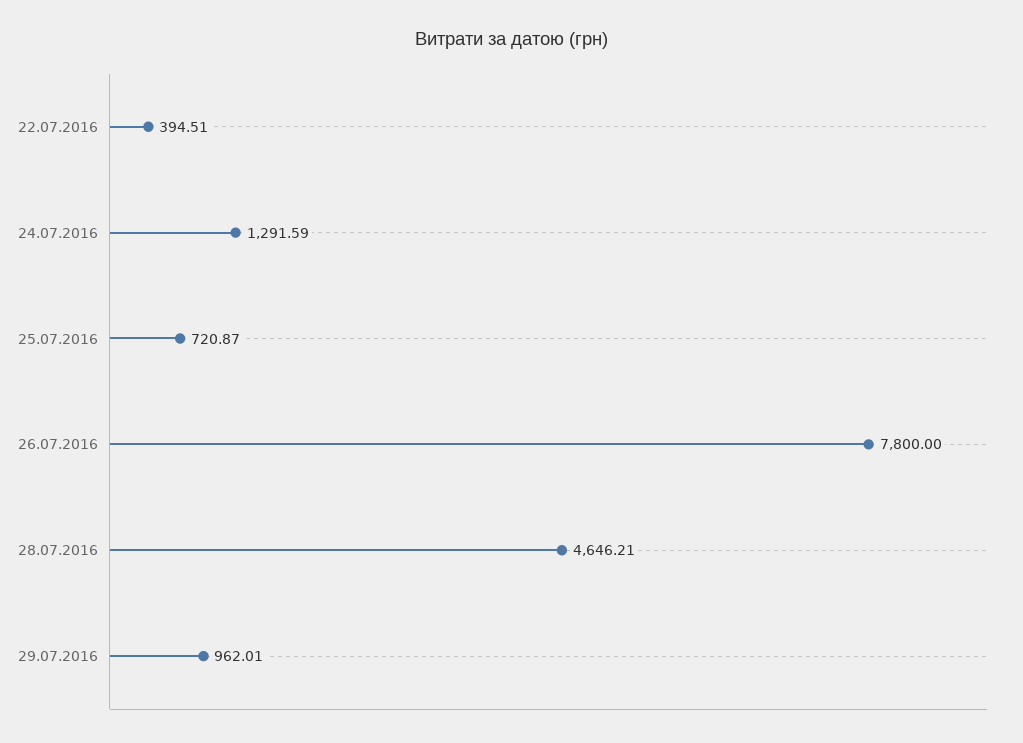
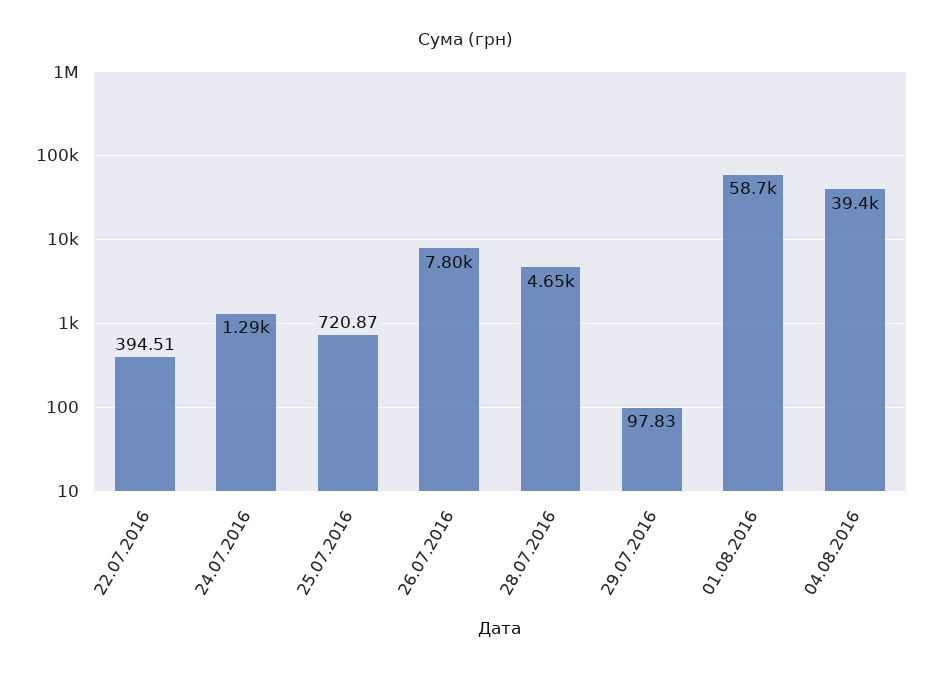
29.07.2016: 962.01 -> 97.83
01.08.2016: none -> 58700
04.08.2016: none -> 39400

